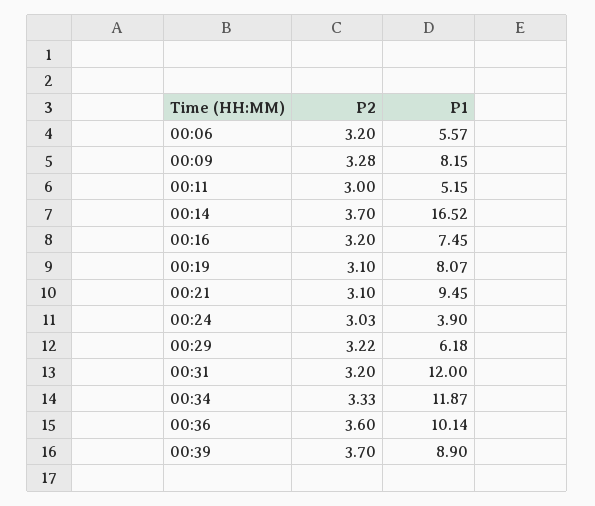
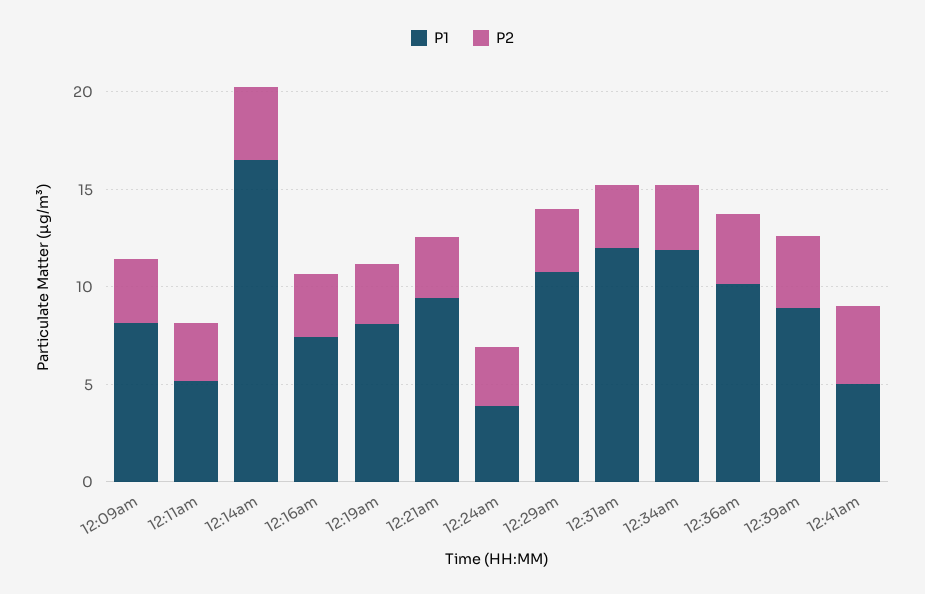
P2, 00:06: 3.2 -> none
P1, 00:06: 5.57 -> none
P1, 00:29: 6.18 -> 11
P1, 12:41am: none -> 5
P2, 12:41am: none -> 4

